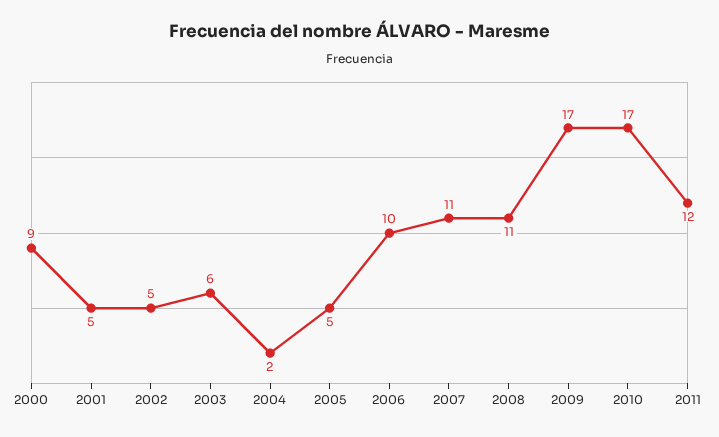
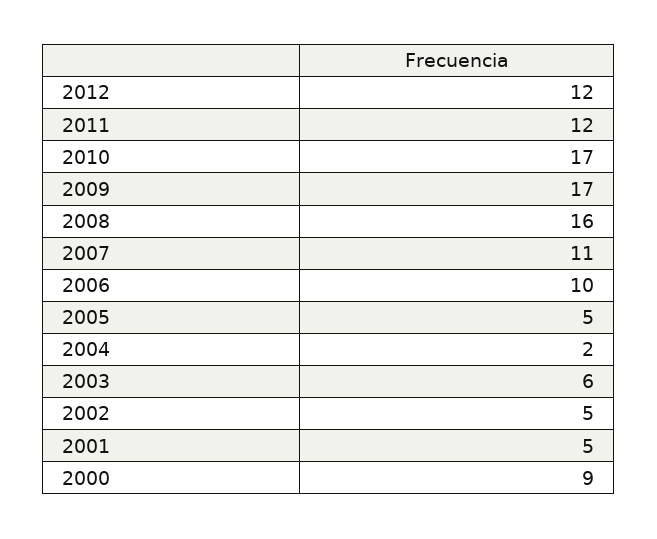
2008: 11 -> 16
2012: none -> 12

